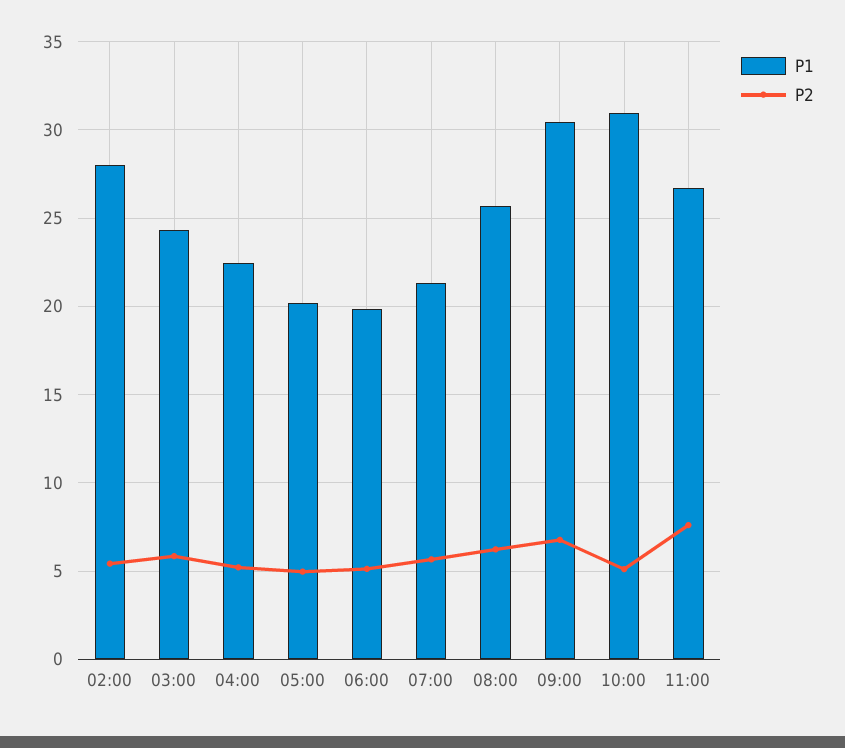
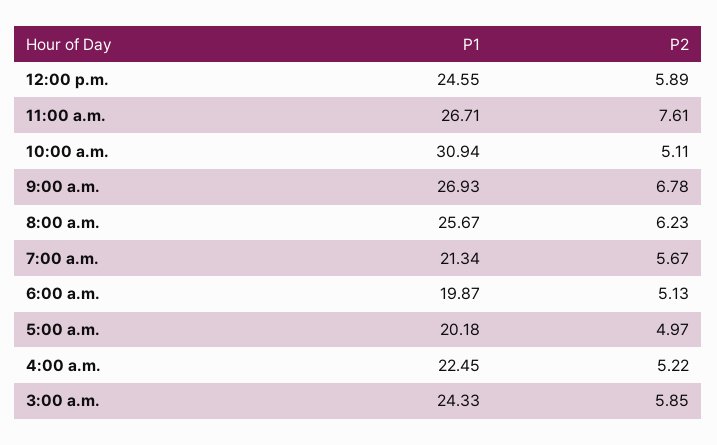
P1, 02:00: 28 -> none
P2, 02:00: 5.5 -> none
P1, 09:00: 30.5 -> 26.93
P1, 12:00 p.m.: none -> 24.55
P2, 12:00 p.m.: none -> 5.89

